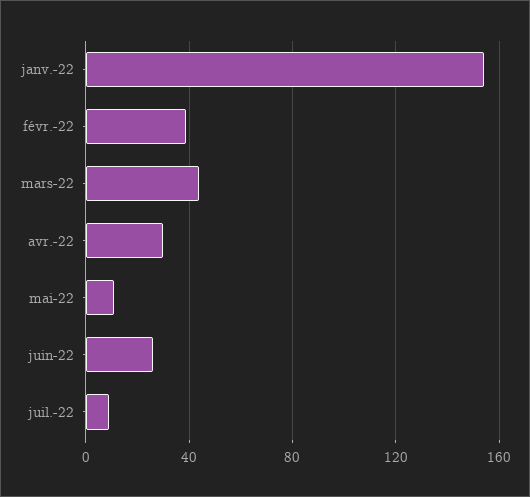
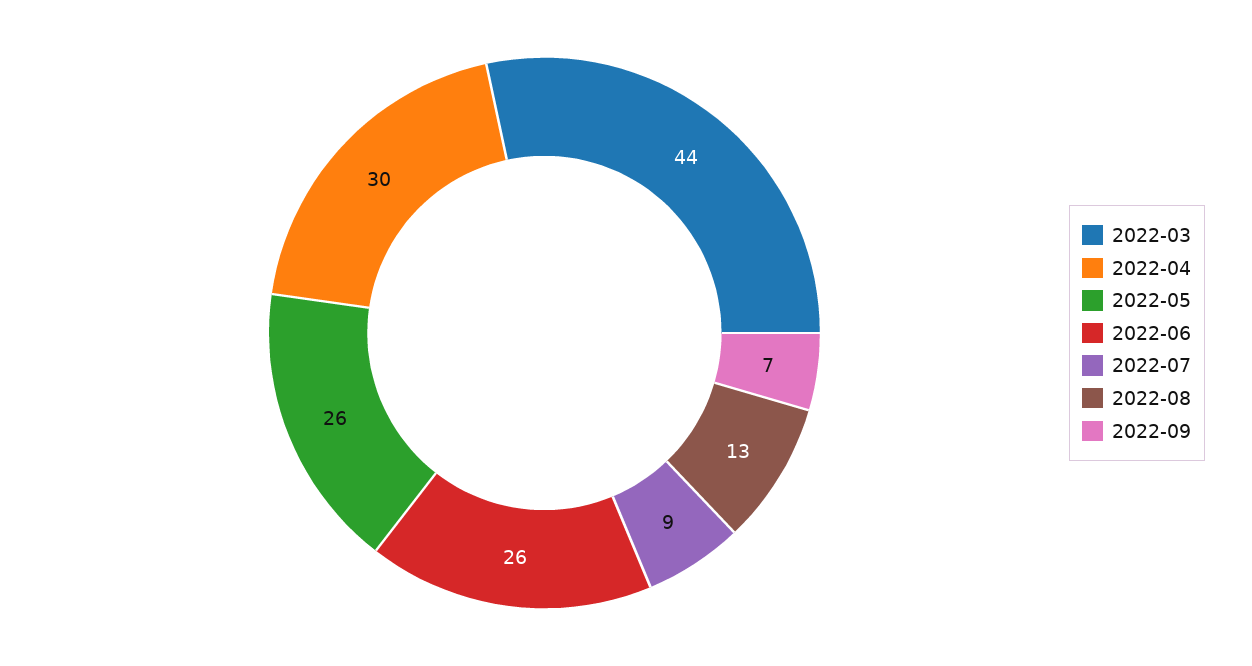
janv.-22: 155 -> none
févr.-22: 40 -> none
mai-22: 10 -> 26
2022-08: none -> 13
2022-09: none -> 7

